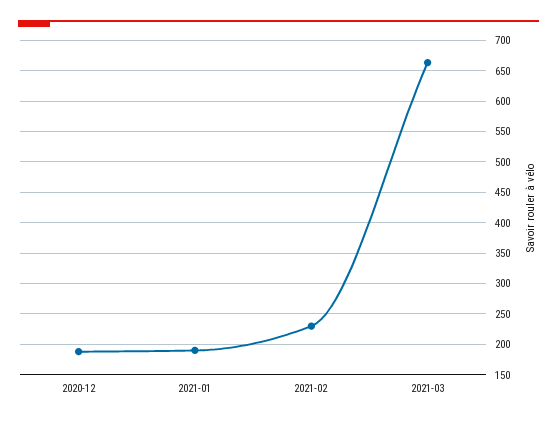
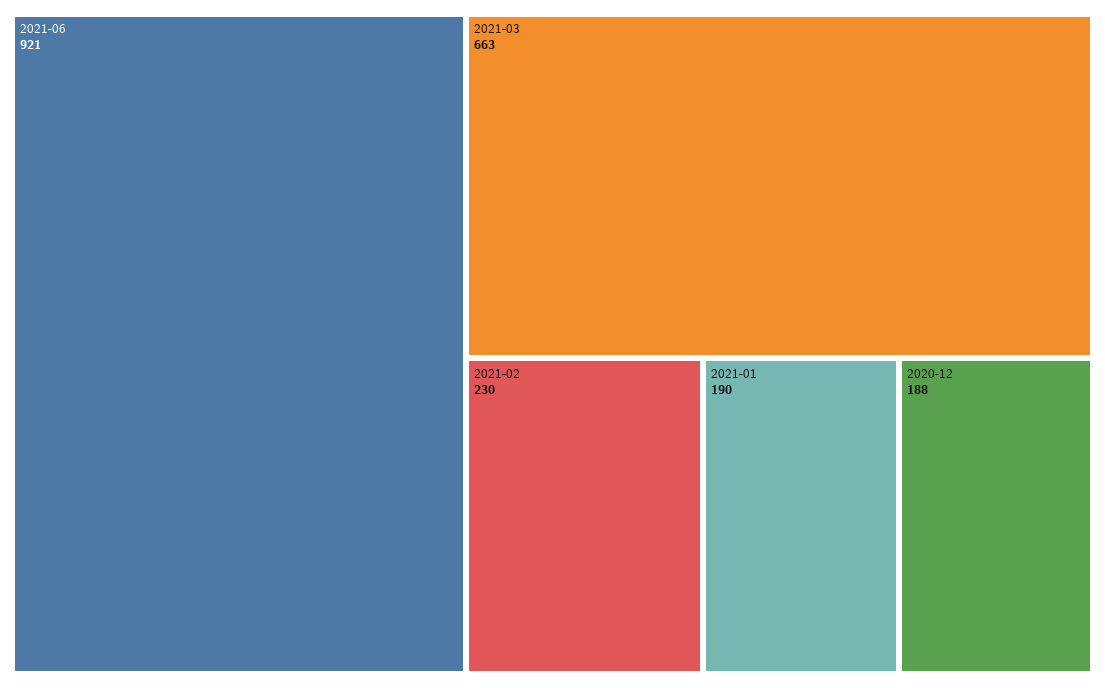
2021-06: none -> 921

